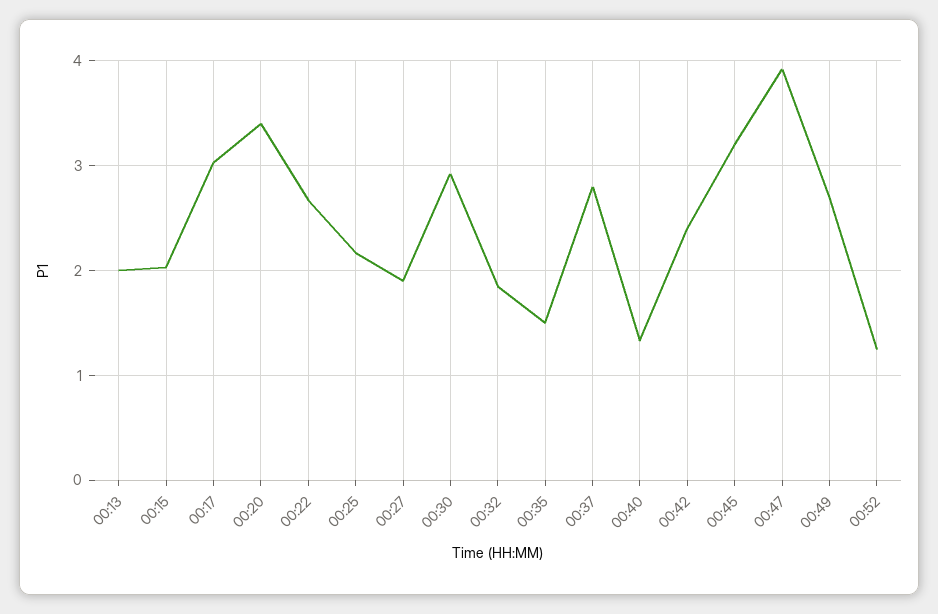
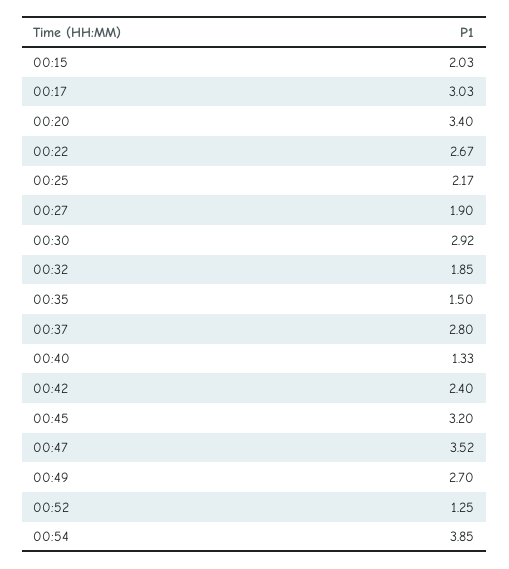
00:13: 2 -> none
00:47: 3.9 -> 3.52
00:54: none -> 3.85

